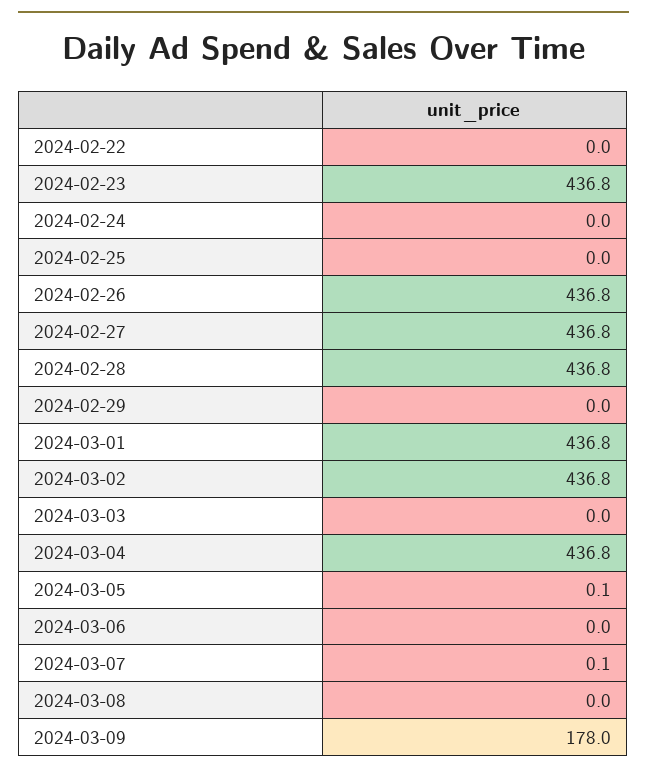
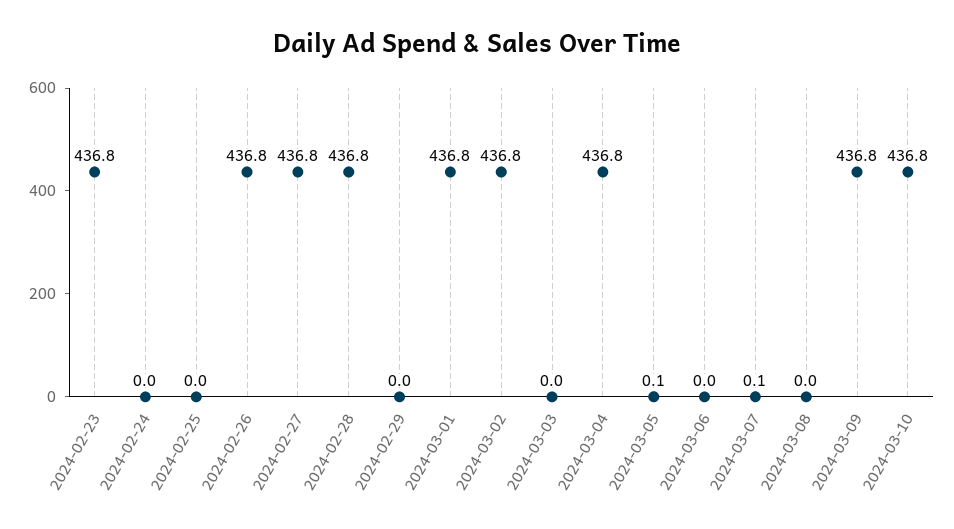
2024-02-22: 0 -> none
2024-03-09: 178 -> 436.8
2024-03-10: none -> 436.8

